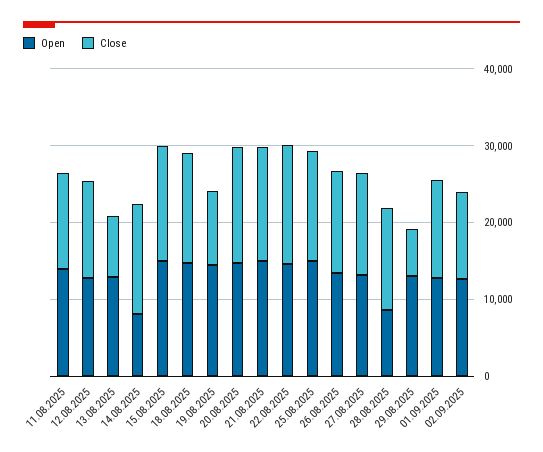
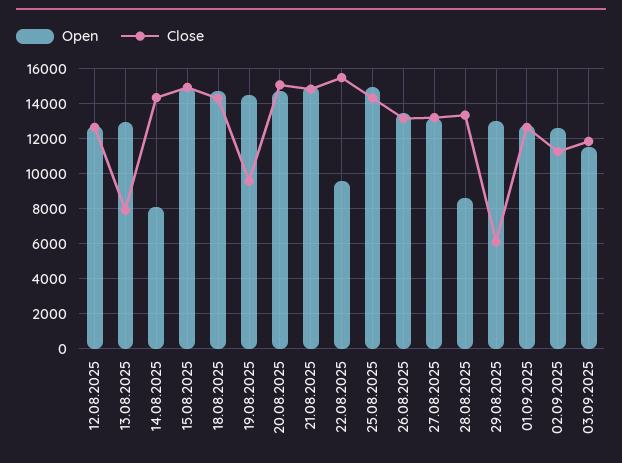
Open, 11.08.2025: 14000 -> none
Close, 11.08.2025: 12000 -> none
Open, 22.08.2025: 14000 -> 9500
Open, 03.09.2025: none -> 11500
Close, 03.09.2025: none -> 12000

